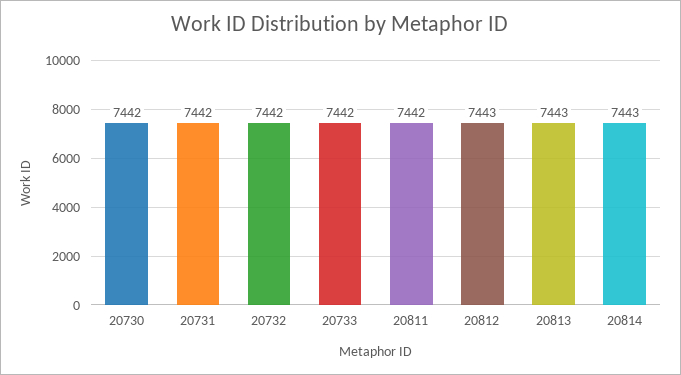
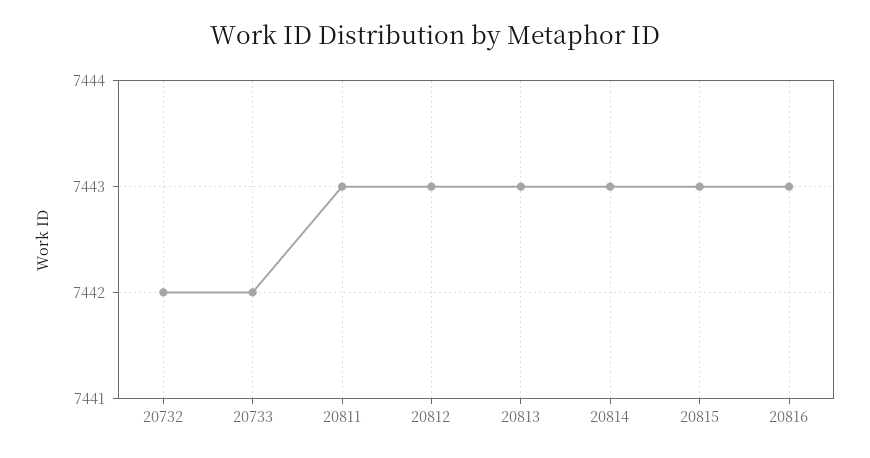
20730: 7442 -> none
20731: 7442 -> none
20811: 7442 -> 7443
20815: none -> 7443
20816: none -> 7443

